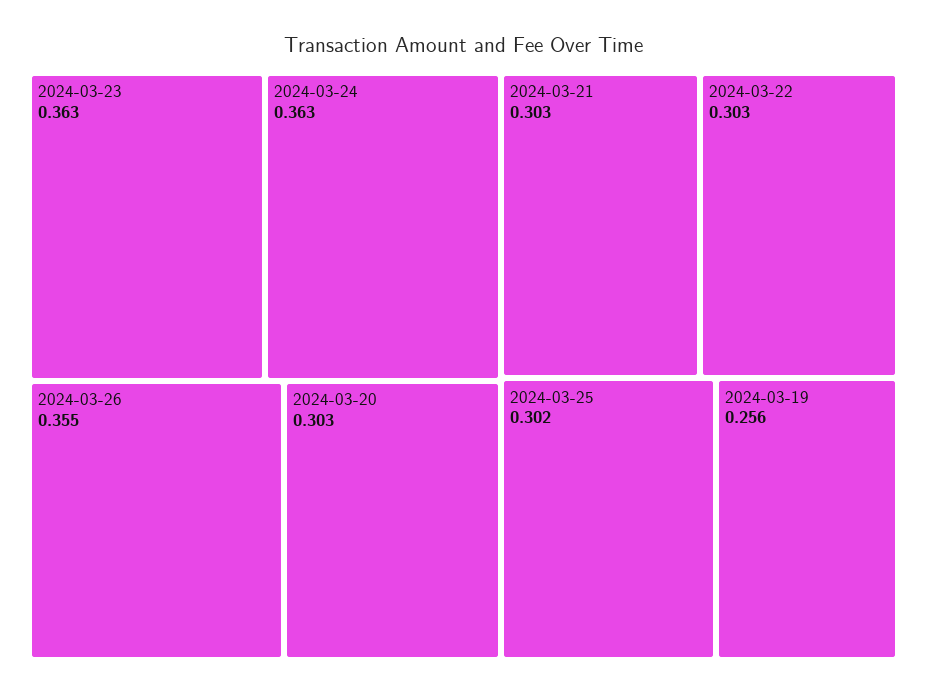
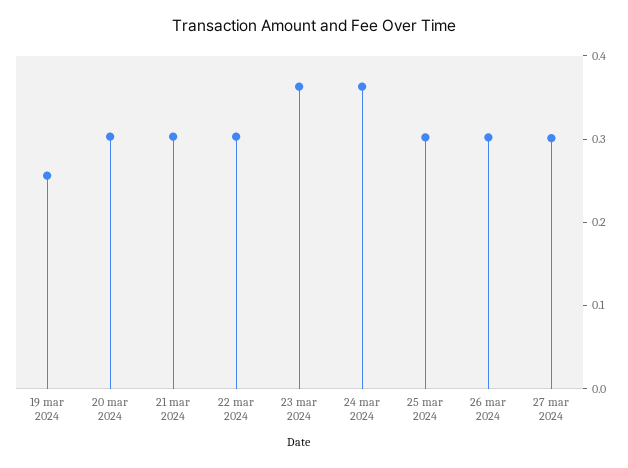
2024-03-26: 0.355 -> 0.3
27 mar 2024: none -> 0.3

